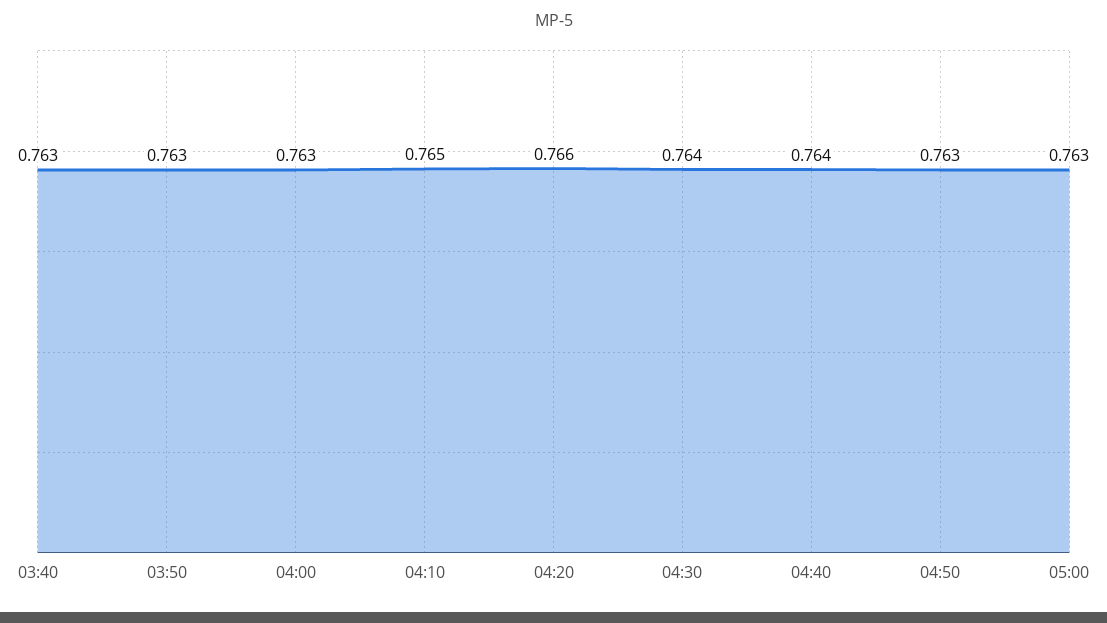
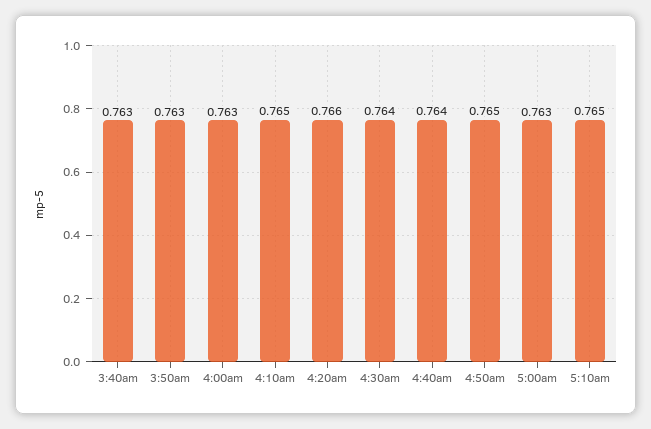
04:50: 0.763 -> 0.765
5:10am: none -> 0.765

